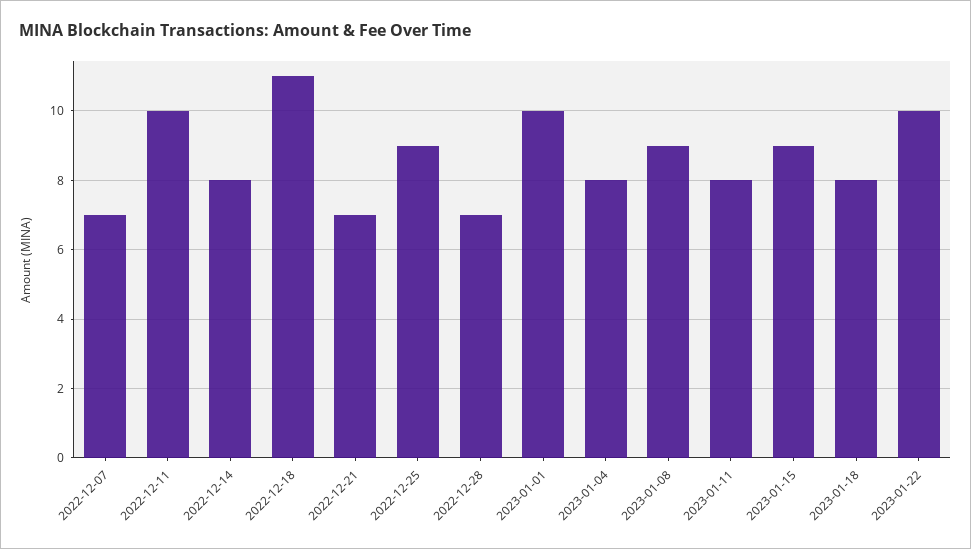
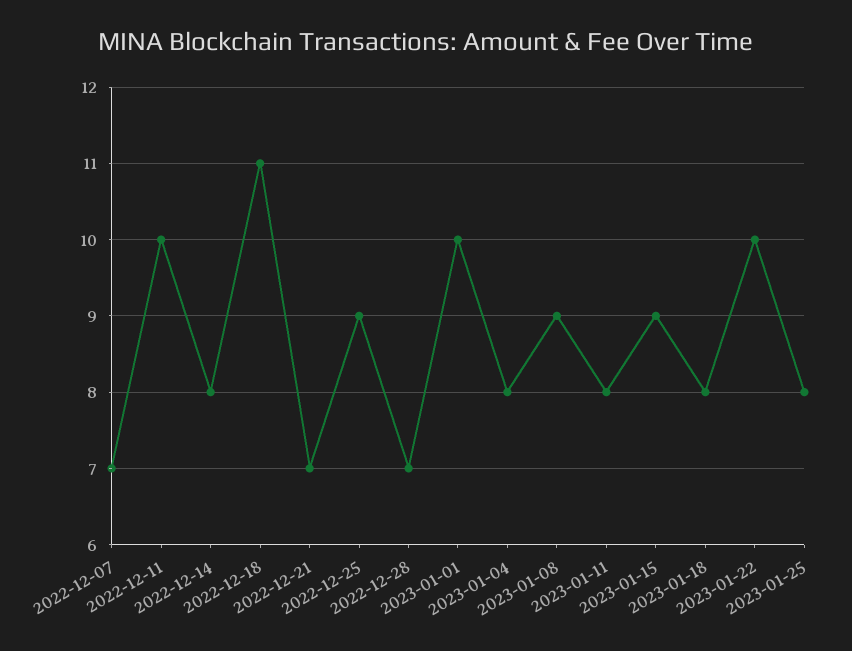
2023-01-25: none -> 8

